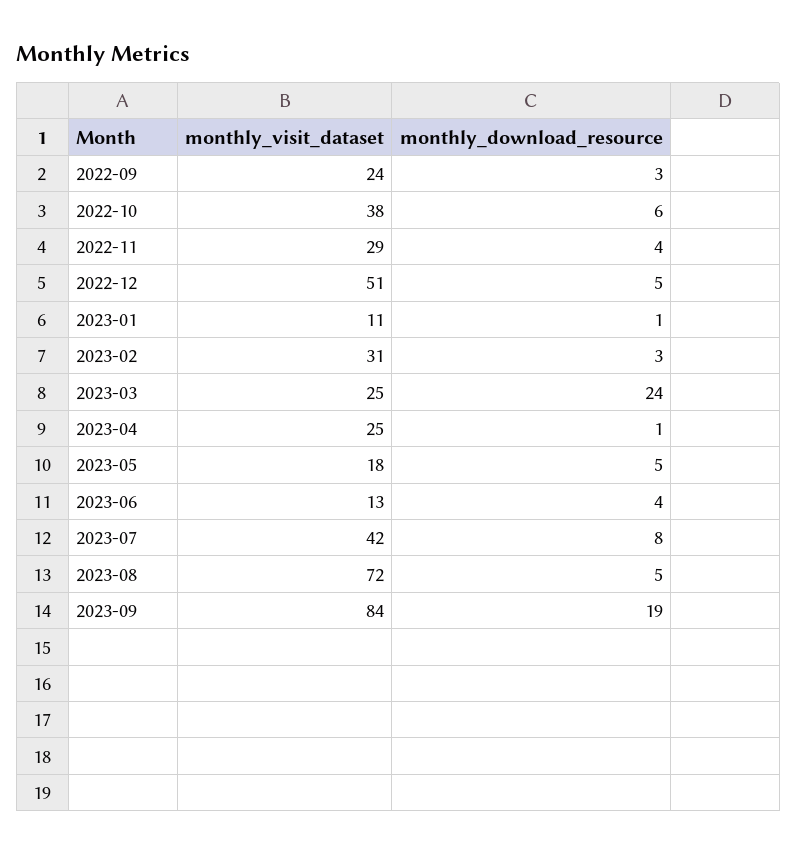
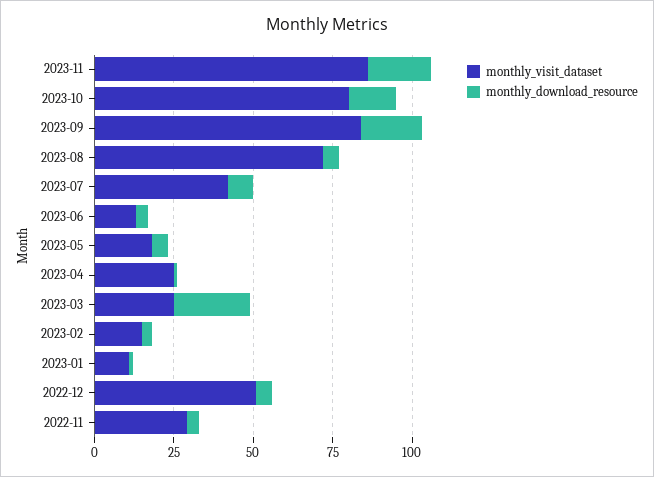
monthly_visit_dataset, 2022-09: 24 -> none
monthly_download_resource, 2022-09: 3 -> none
monthly_visit_dataset, 2022-10: 38 -> none
monthly_download_resource, 2022-10: 6 -> none
monthly_visit_dataset, 2023-02: 31 -> 15
monthly_visit_dataset, 2023-11: none -> 85
monthly_download_resource, 2023-11: none -> 20
monthly_visit_dataset, 2023-10: none -> 80
monthly_download_resource, 2023-10: none -> 15

